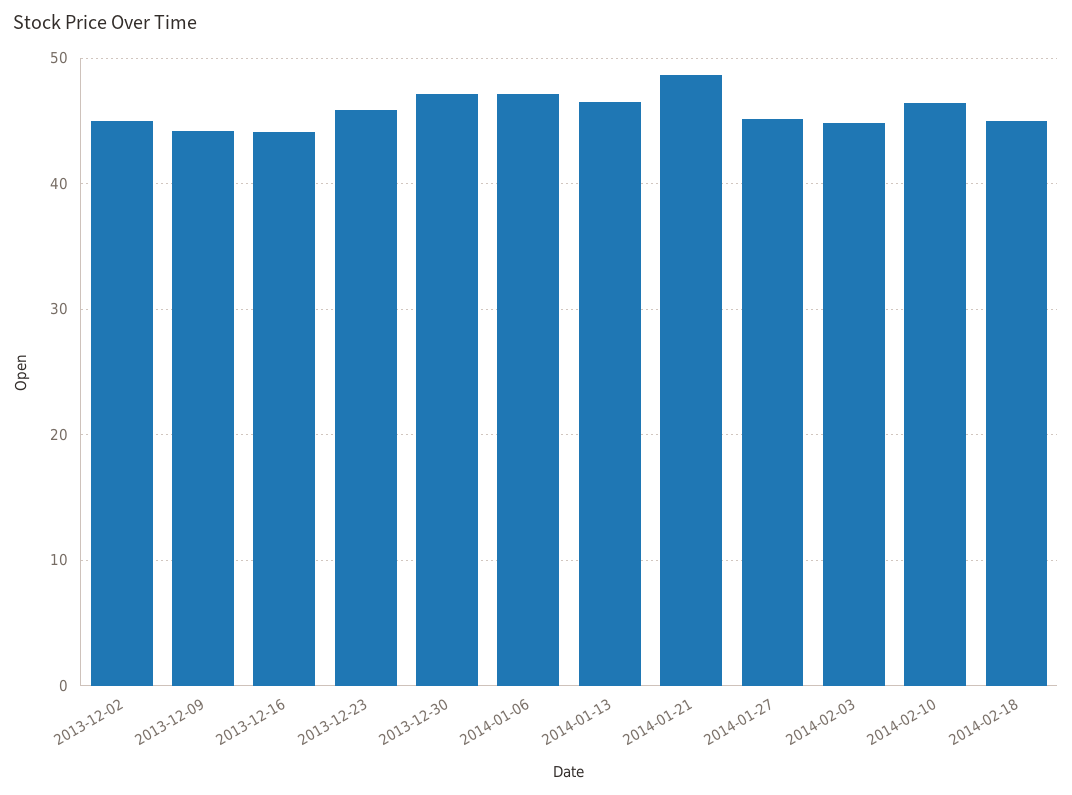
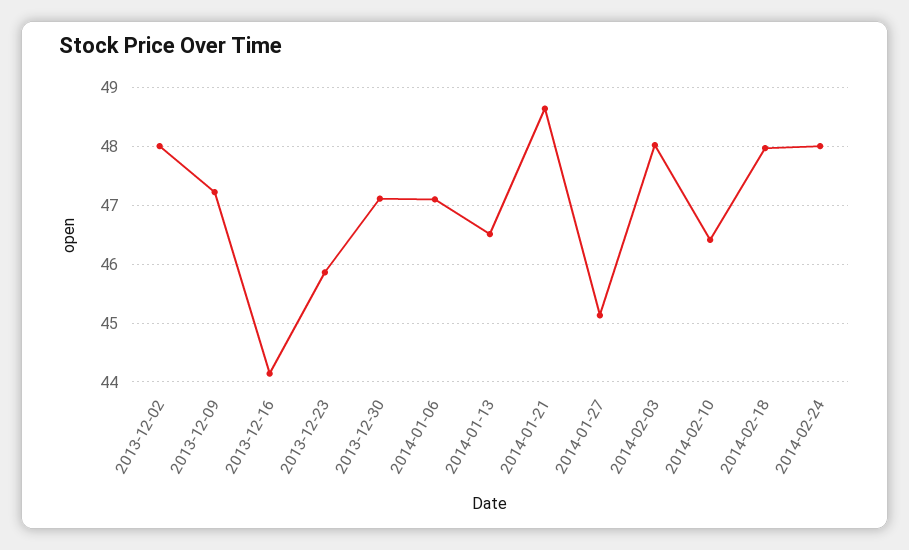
2013-12-02: 45 -> 48
2013-12-09: 44 -> 47.2
2014-02-03: 45 -> 48
2014-02-18: 45 -> 48
2014-02-24: none -> 48

